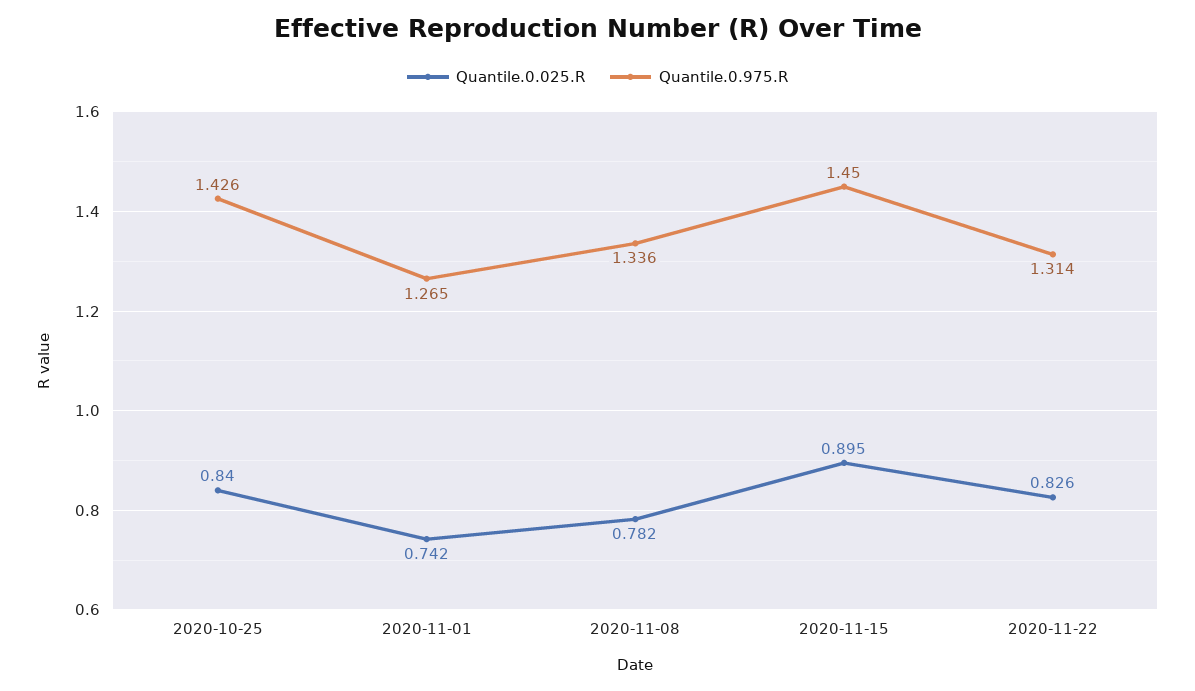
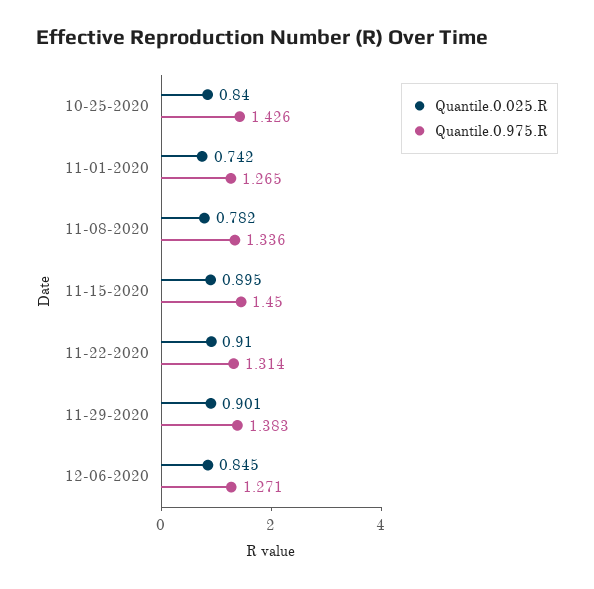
Quantile.0.025.R, 2020-11-22: 0.826 -> 0.91
Quantile.0.025.R, 11-29-2020: none -> 0.901
Quantile.0.975.R, 11-29-2020: none -> 1.383
Quantile.0.025.R, 12-06-2020: none -> 0.845
Quantile.0.975.R, 12-06-2020: none -> 1.271

